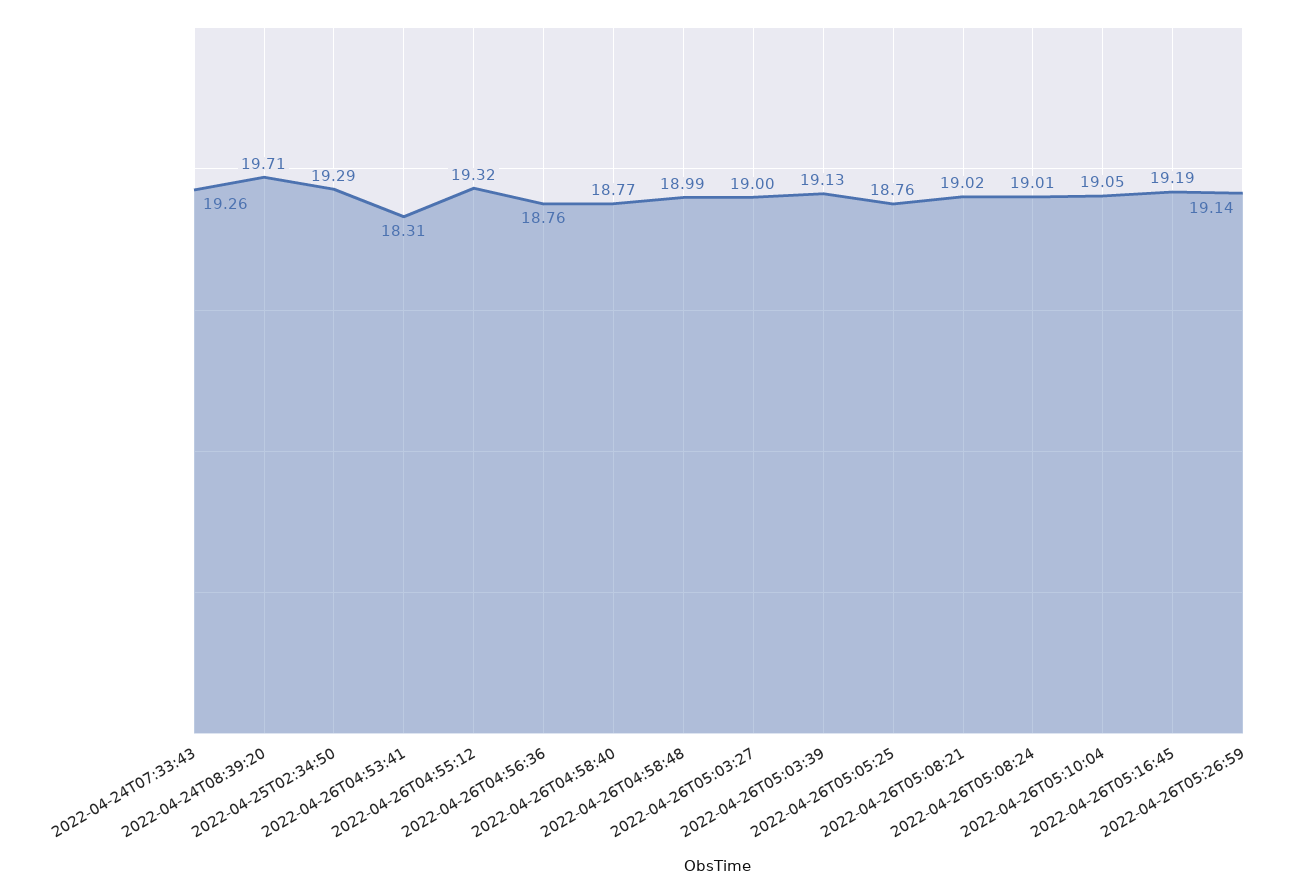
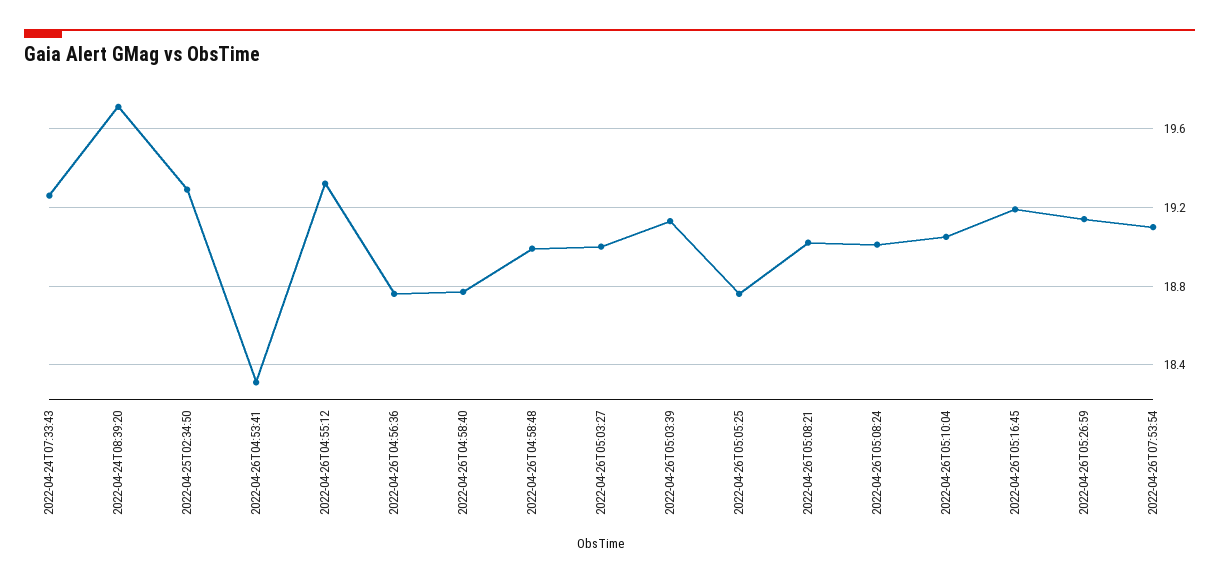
2022-04-26T07:53:54: none -> 19.1

